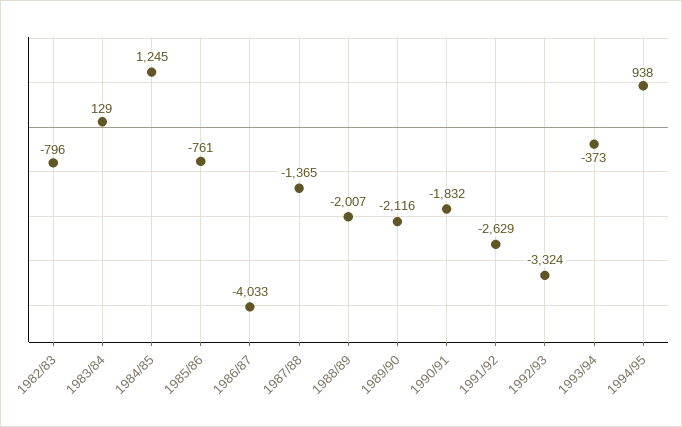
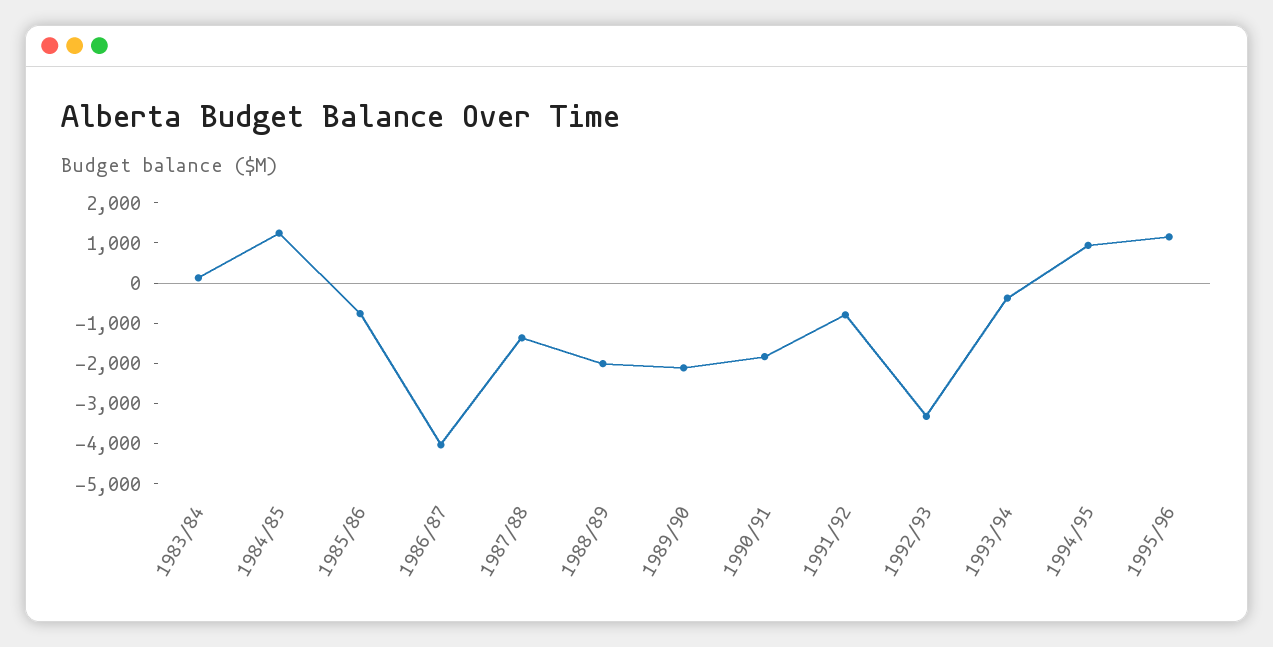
1982/83: -796 -> none
1991/92: -2629 -> -800
1995/96: none -> 1200

